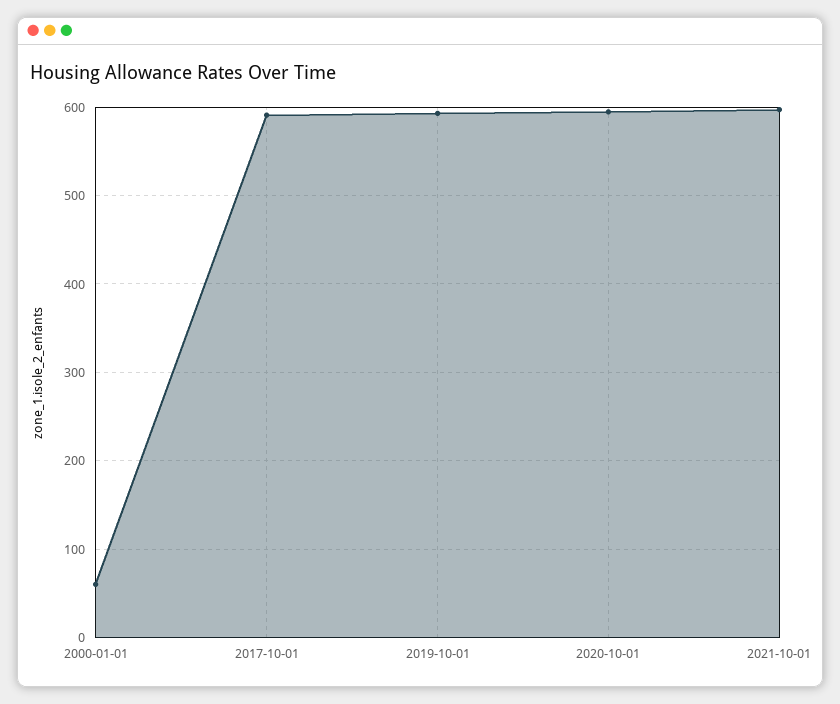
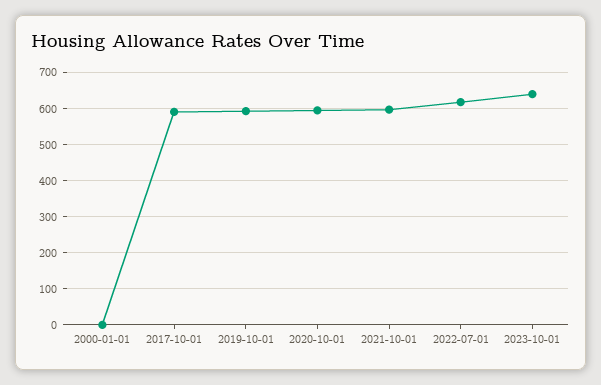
2000-01-01: 60 -> 0
2022-07-01: none -> 620
2023-10-01: none -> 640

